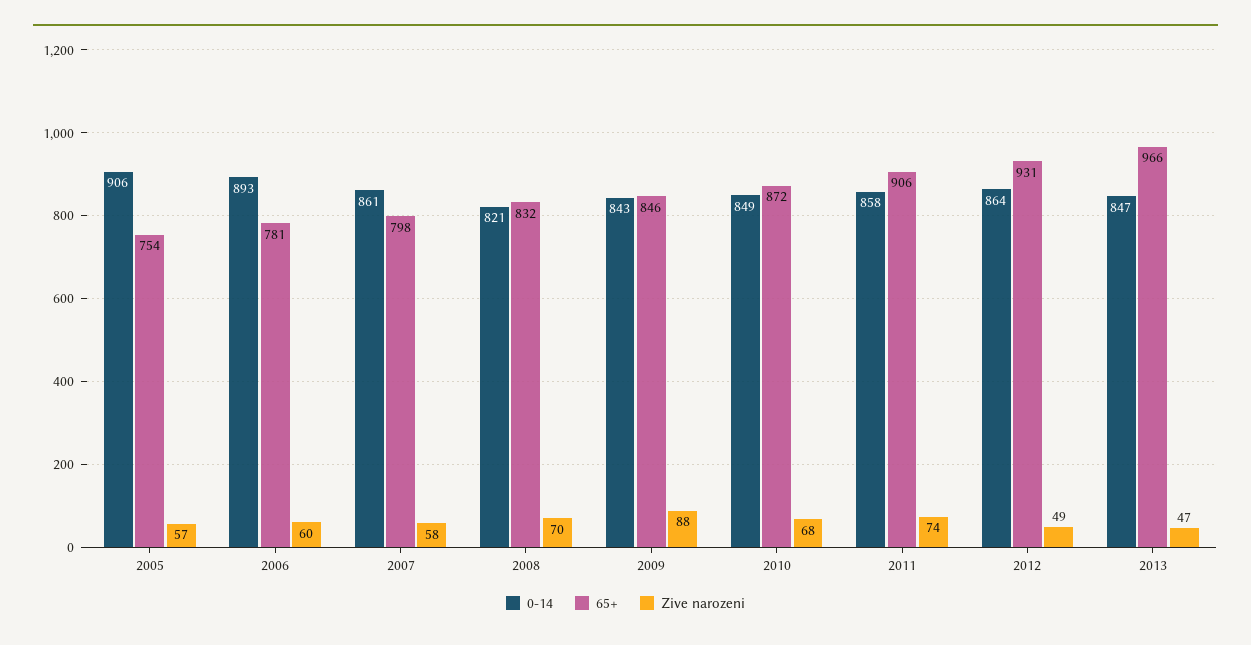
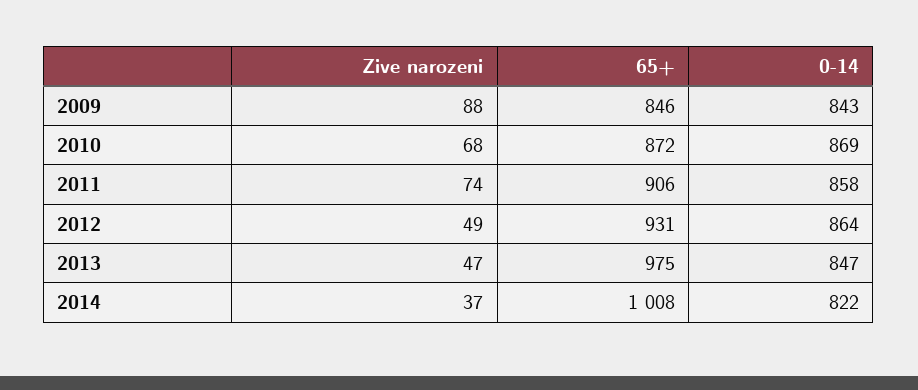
0-14, 2005: 906 -> none
65+, 2005: 754 -> none
Zive narozeni, 2005: 57 -> none
0-14, 2006: 893 -> none
65+, 2006: 781 -> none
Zive narozeni, 2006: 60 -> none
0-14, 2007: 861 -> none
65+, 2007: 798 -> none
Zive narozeni, 2007: 58 -> none
0-14, 2008: 821 -> none
65+, 2008: 832 -> none
Zive narozeni, 2008: 70 -> none
0-14, 2010: 849 -> 869
65+, 2013: 966 -> 975
Zive narozeni, 2014: none -> 37
65+, 2014: none -> 1008
0-14, 2014: none -> 822

